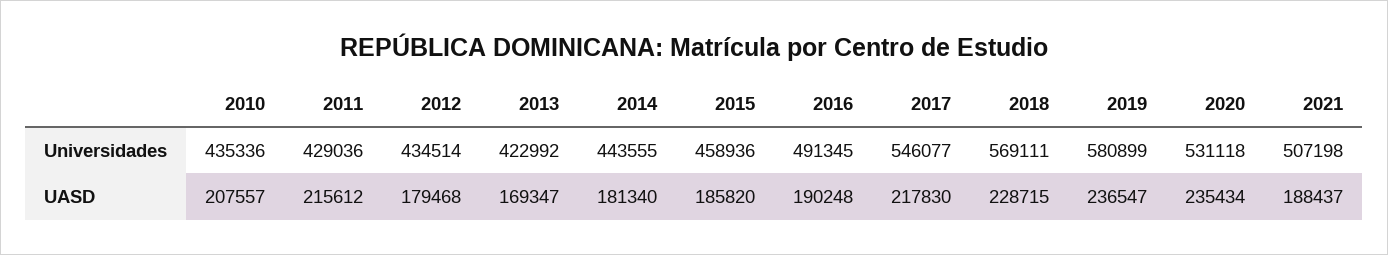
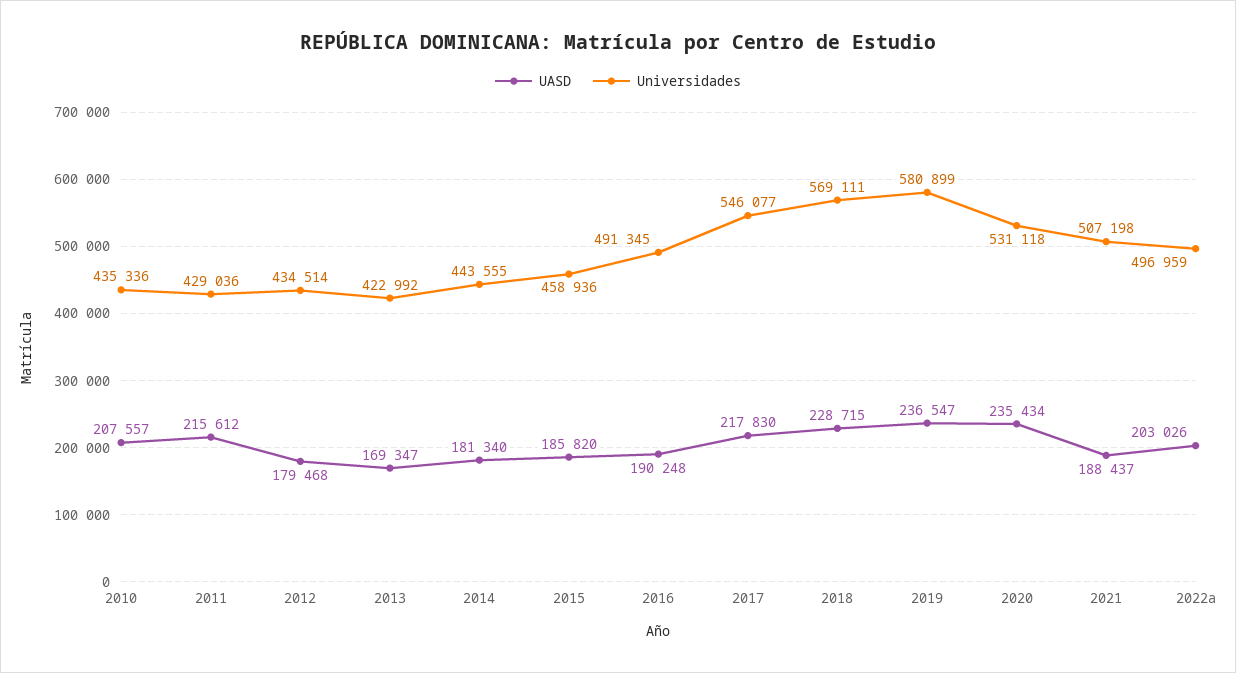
UASD, 2022a: none -> 203026
Universidades, 2022a: none -> 496959

